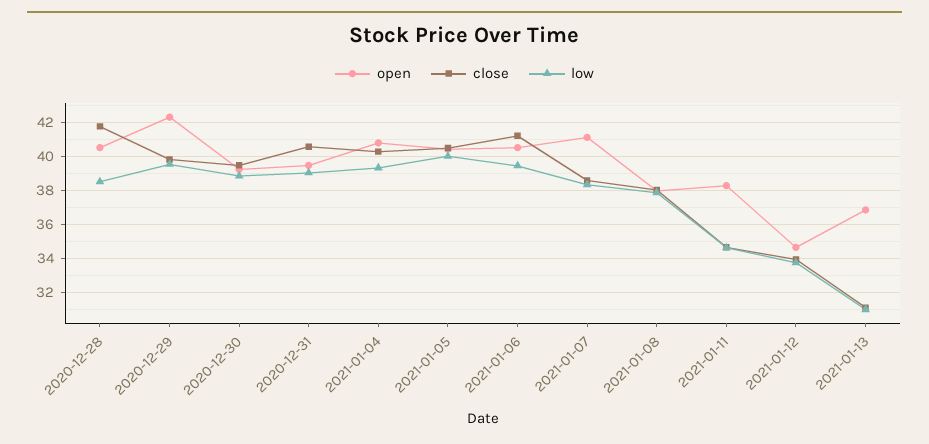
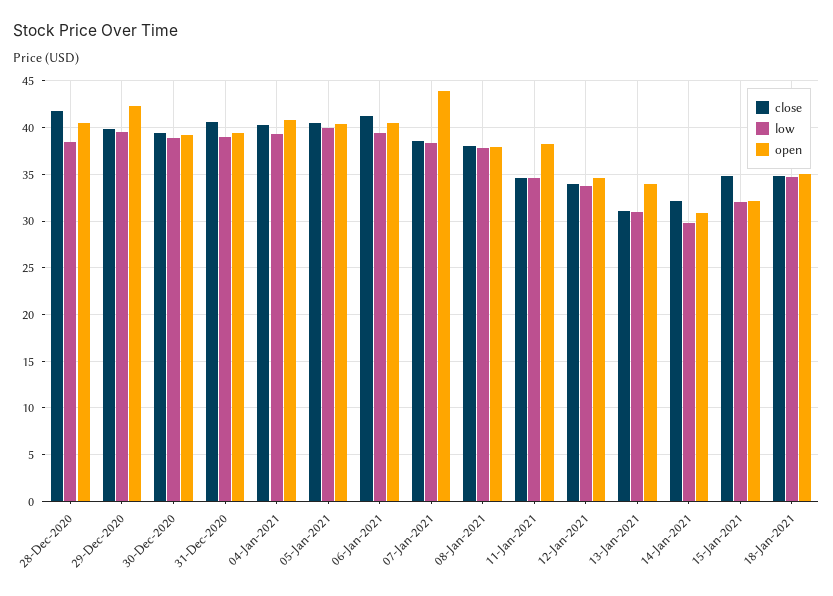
open, 2021-01-07: 41 -> 44
open, 2021-01-13: 37 -> 34
close, 14-Jan-2021: none -> 32
low, 14-Jan-2021: none -> 30
open, 14-Jan-2021: none -> 31
close, 15-Jan-2021: none -> 35
low, 15-Jan-2021: none -> 32
open, 15-Jan-2021: none -> 32
close, 18-Jan-2021: none -> 35
low, 18-Jan-2021: none -> 35
open, 18-Jan-2021: none -> 35

